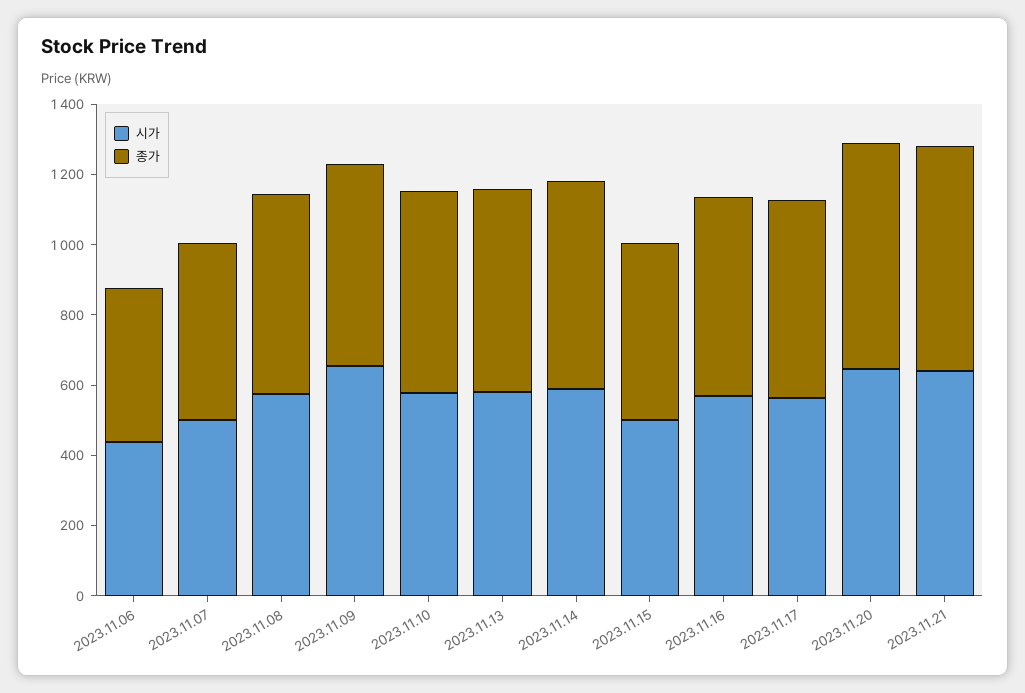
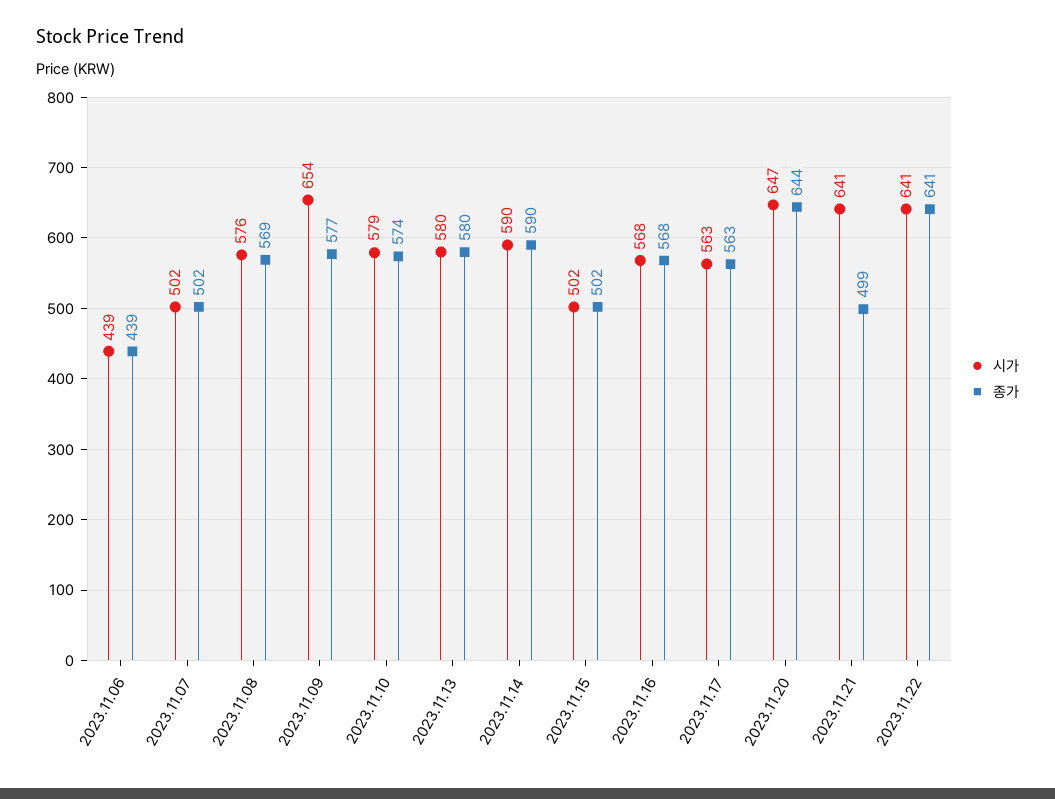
종가, 2023.11.21: 650 -> 499
시가, 2023.11.22: none -> 641
종가, 2023.11.22: none -> 641

